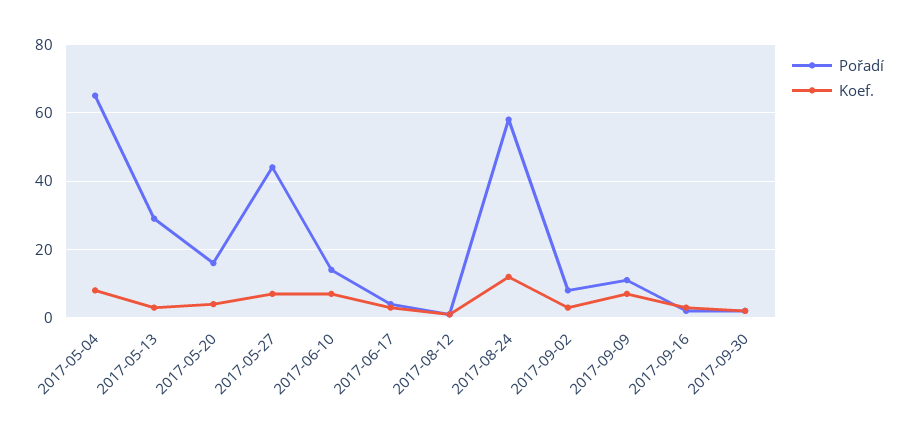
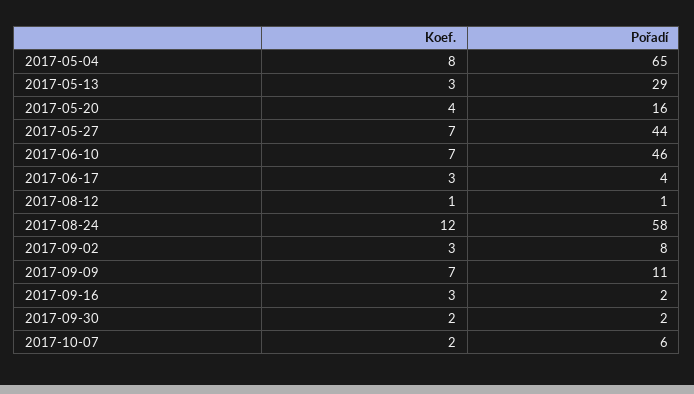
Pořadí, 2017-06-10: 15 -> 46
Koef., 2017-10-07: none -> 2
Pořadí, 2017-10-07: none -> 6

